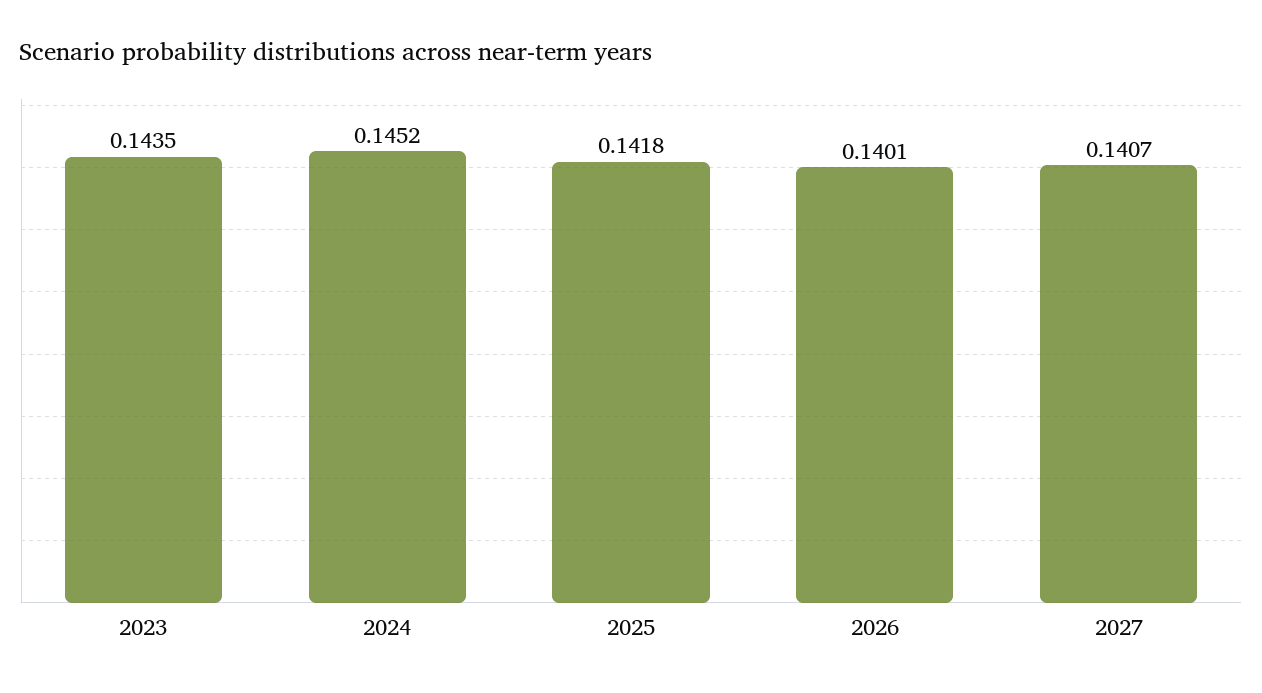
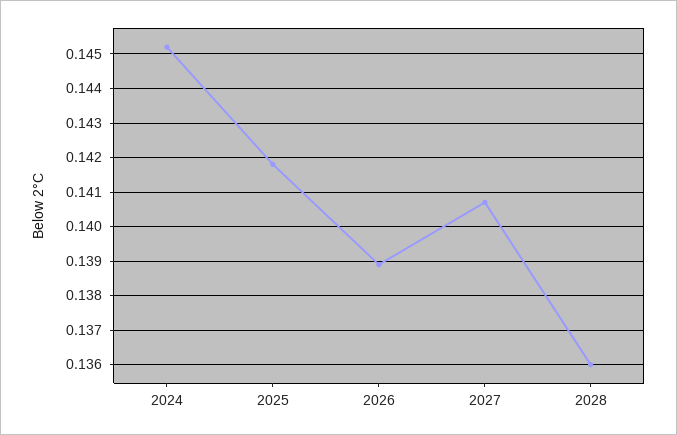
2023: 0.1435 -> none
2026: 0.1401 -> 0.139
2028: none -> 0.136

